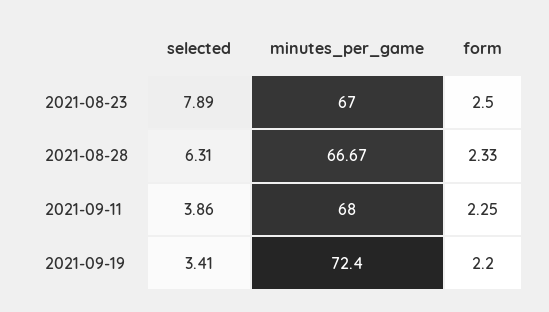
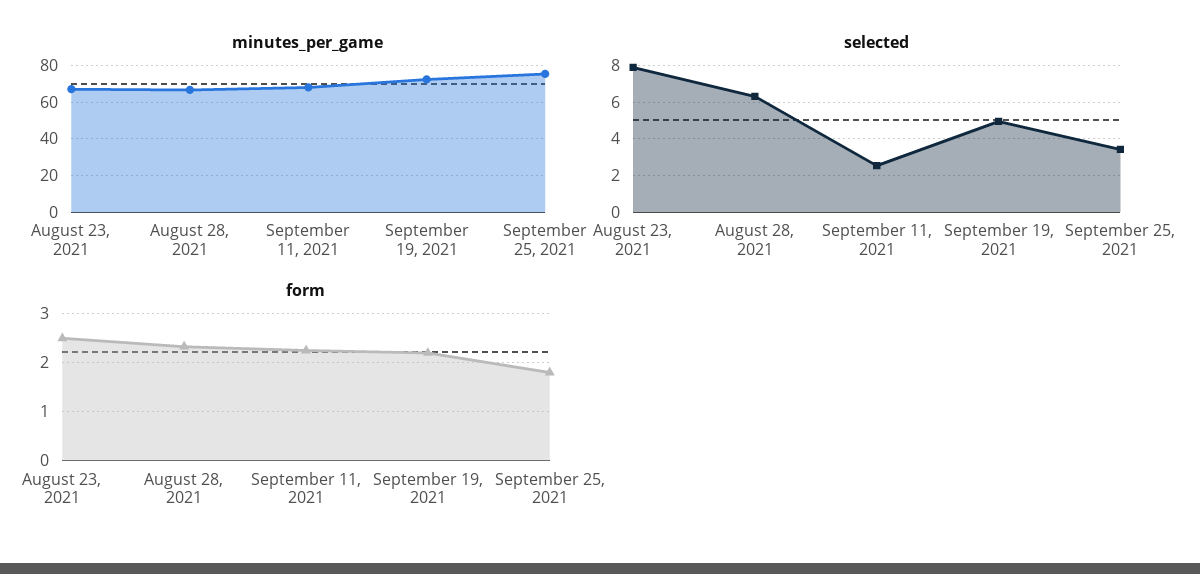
selected, 2021-09-11: 3.86 -> 2.5
selected, 2021-09-19: 3.41 -> 5
minutes_per_game, September 25, 2021: none -> 75
selected, September 25, 2021: none -> 3.5
form, September 25, 2021: none -> 1.8

